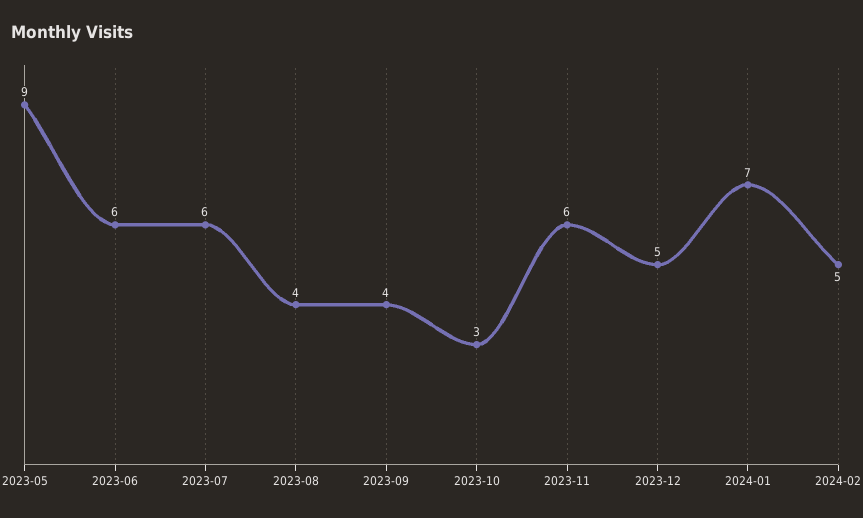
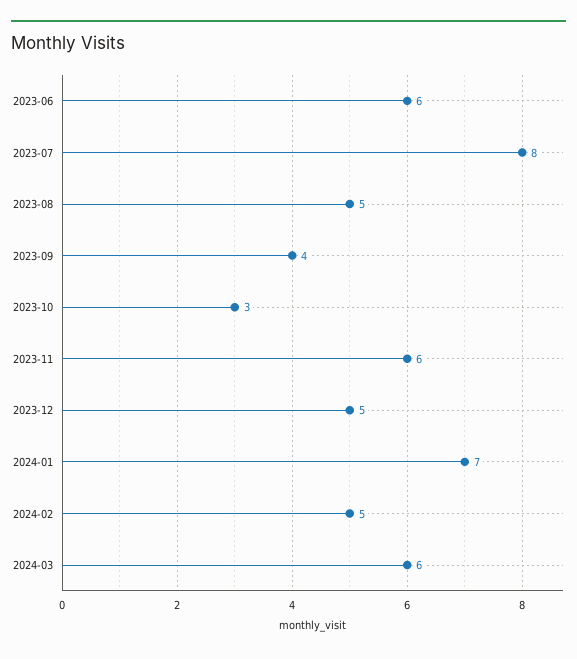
2023-05: 9 -> none
2023-07: 6 -> 8
2023-08: 4 -> 5
2024-03: none -> 6

